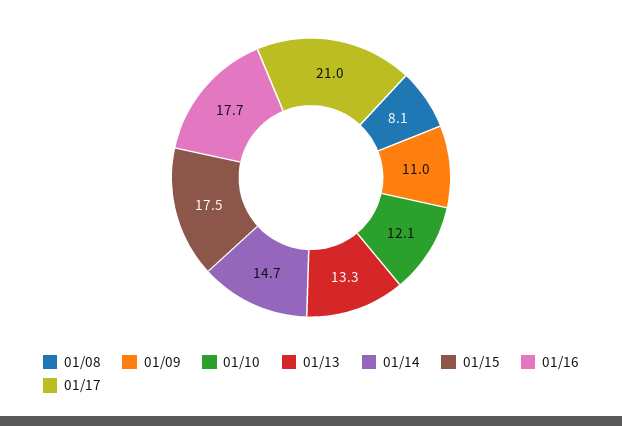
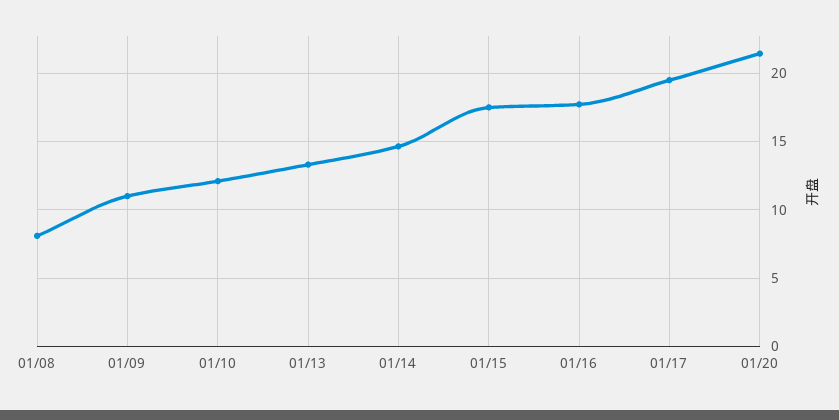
01/17: 21 -> 19.5
01/20: none -> 21.5

